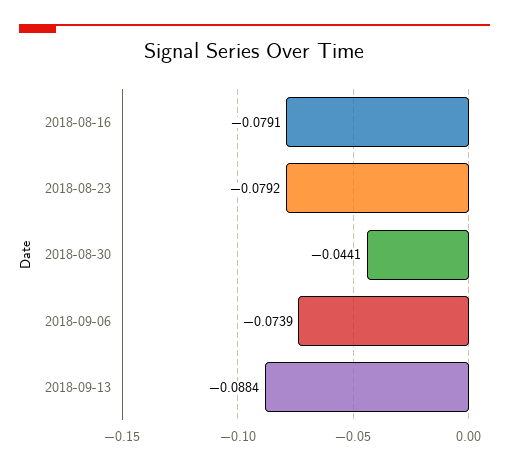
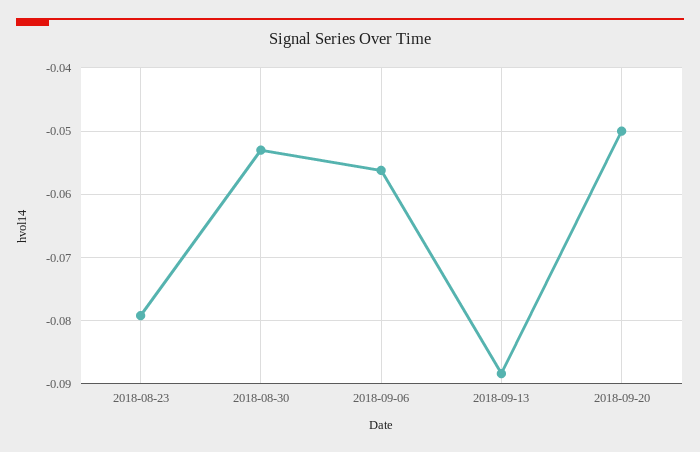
2018-08-16: -0.0791 -> none
2018-08-30: -0.0441 -> -0.053
2018-09-06: -0.0739 -> -0.056
2018-09-20: none -> -0.05

